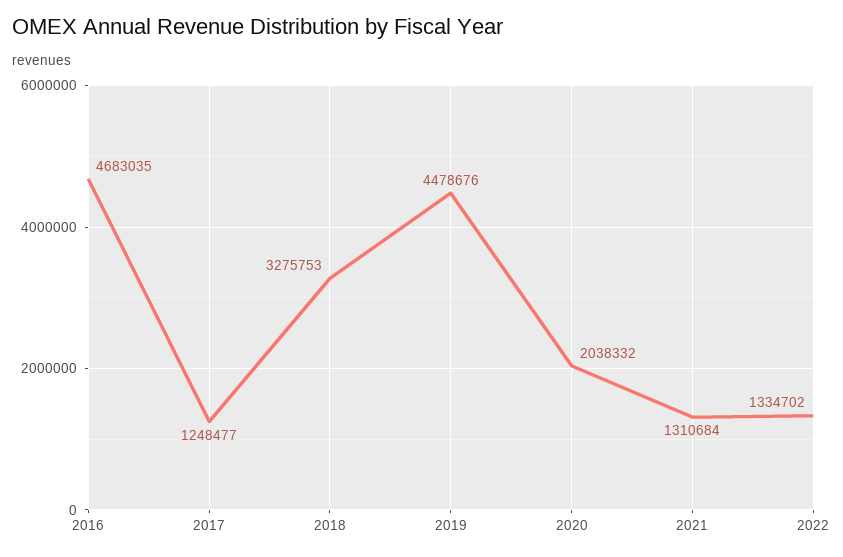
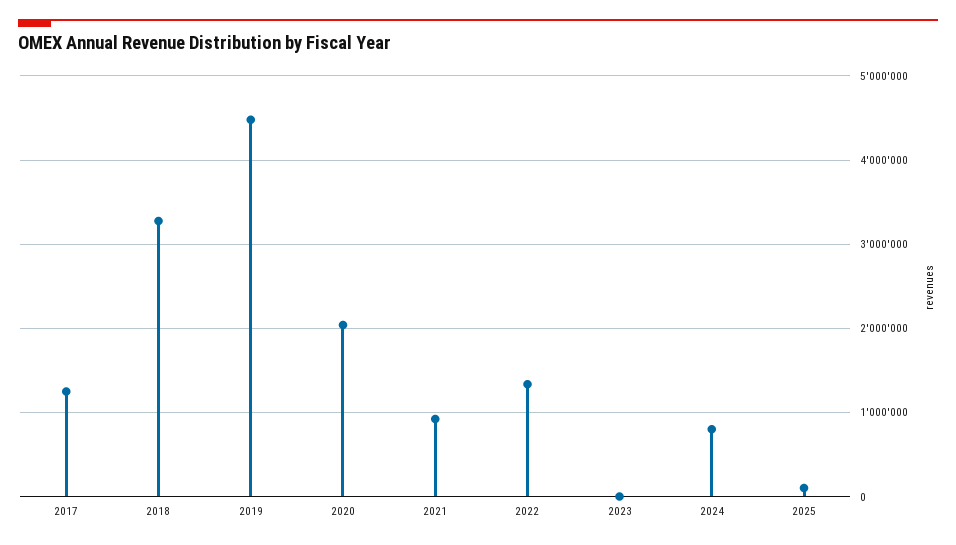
2016: 4683035 -> none
2021: 1310684 -> 900000
2023: none -> 0
2024: none -> 800000
2025: none -> 100000

